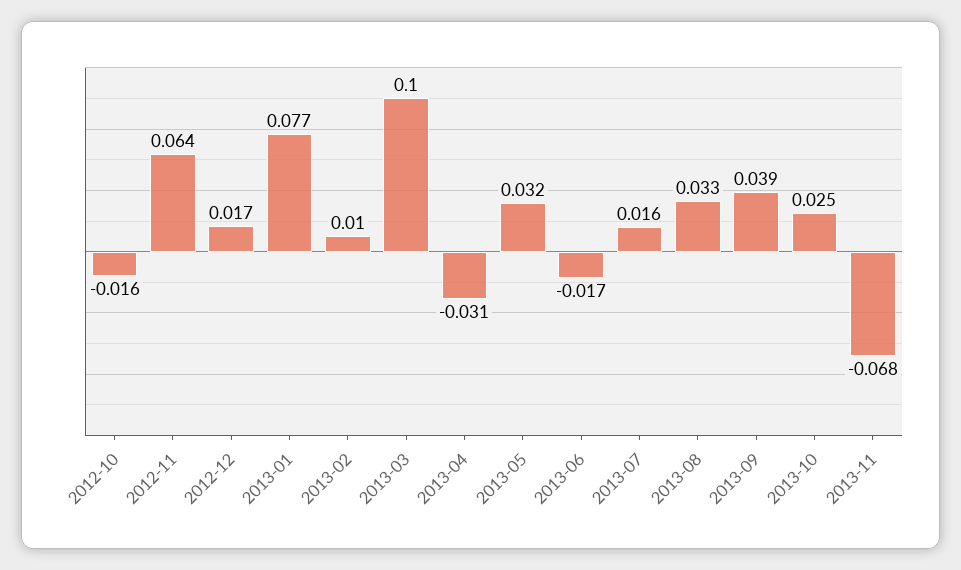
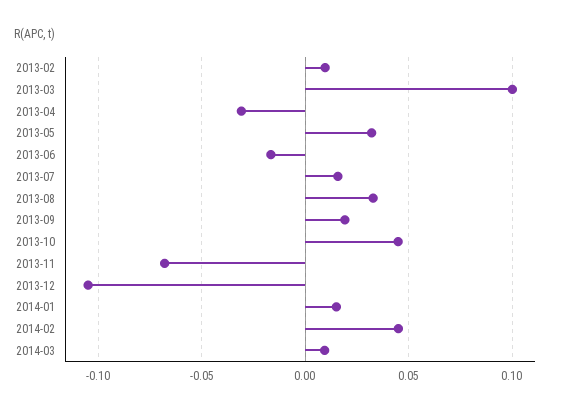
2012-10: -0.016 -> none
2012-11: 0.064 -> none
2012-12: 0.017 -> none
2013-01: 0.077 -> none
2013-09: 0.039 -> 0.02
2013-10: 0.025 -> 0.045
2013-12: none -> -0.105
2014-01: none -> 0.015
2014-02: none -> 0.045
2014-03: none -> 0.01

